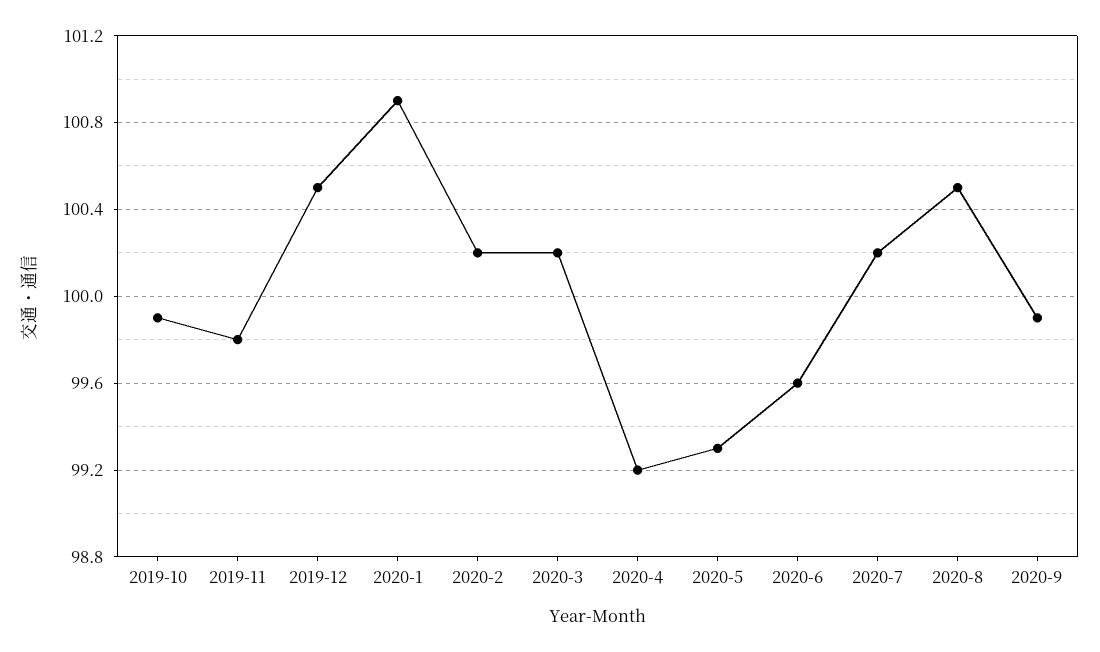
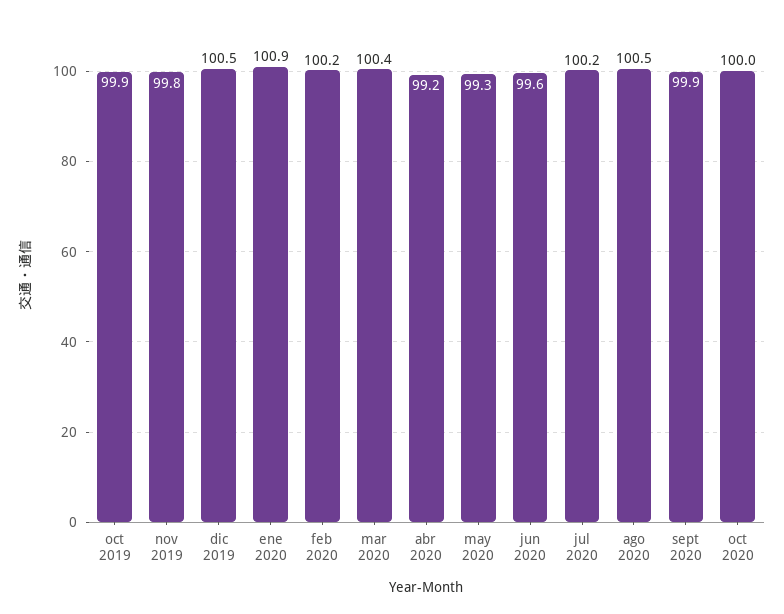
2020-3: 100.2 -> 100.4
oct 2020: none -> 100

